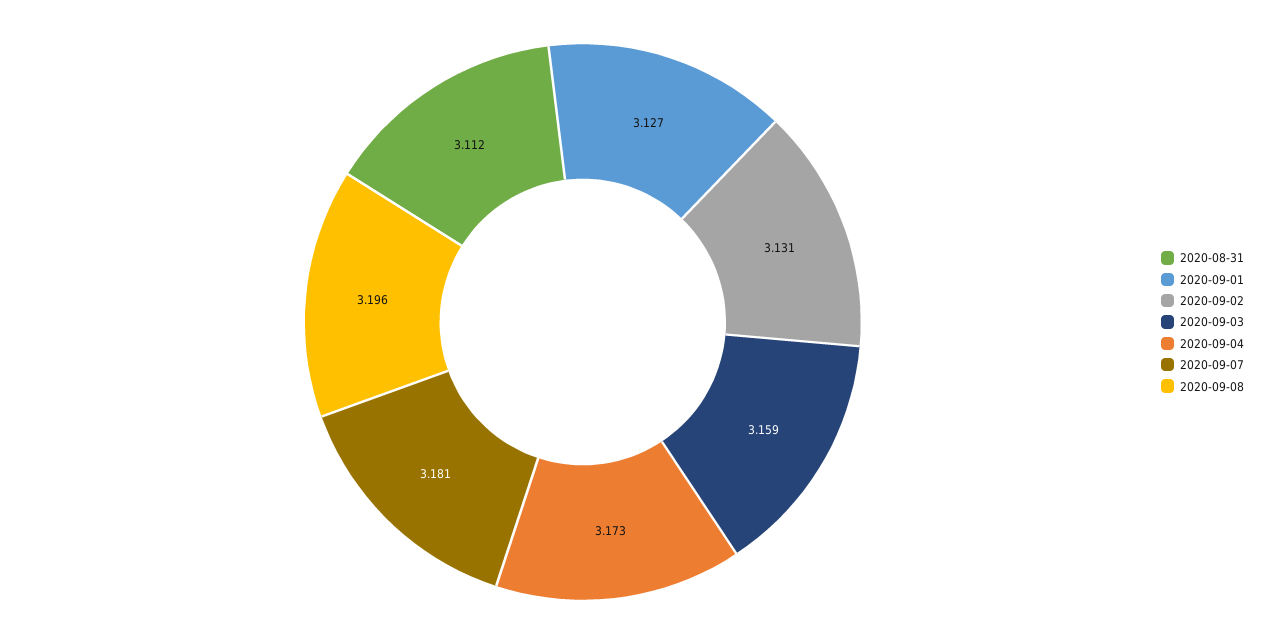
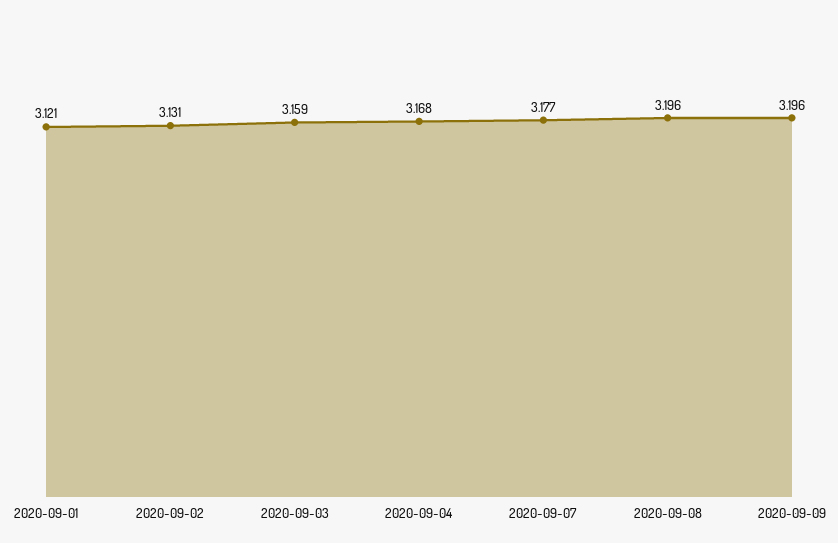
2020-08-31: 3.112 -> none
2020-09-01: 3.127 -> 3.121
2020-09-04: 3.173 -> 3.168
2020-09-07: 3.181 -> 3.177
2020-09-09: none -> 3.196

